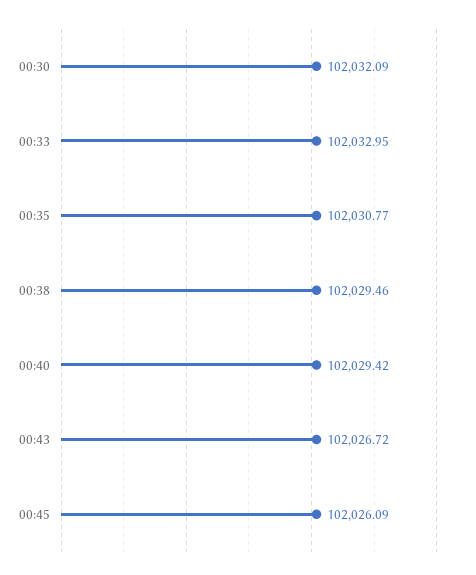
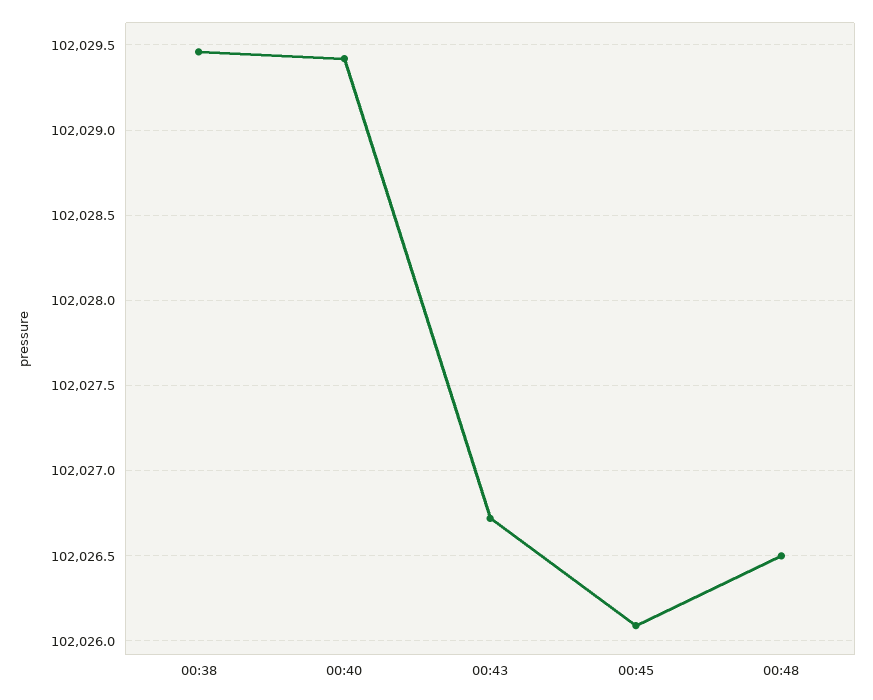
00:30: 102032.09 -> none
00:33: 102032.95 -> none
00:35: 102030.77 -> none
00:48: none -> 102026.5

